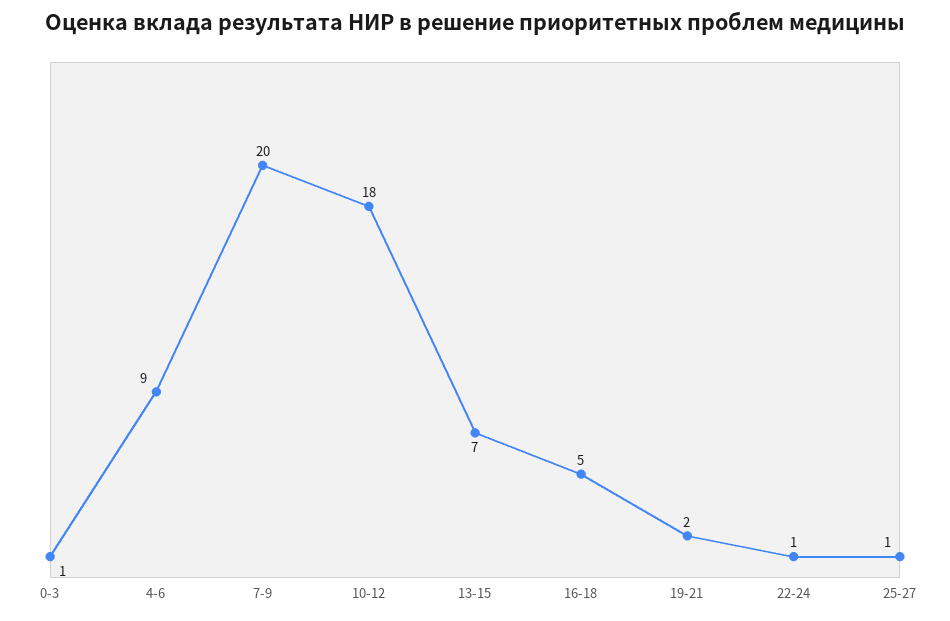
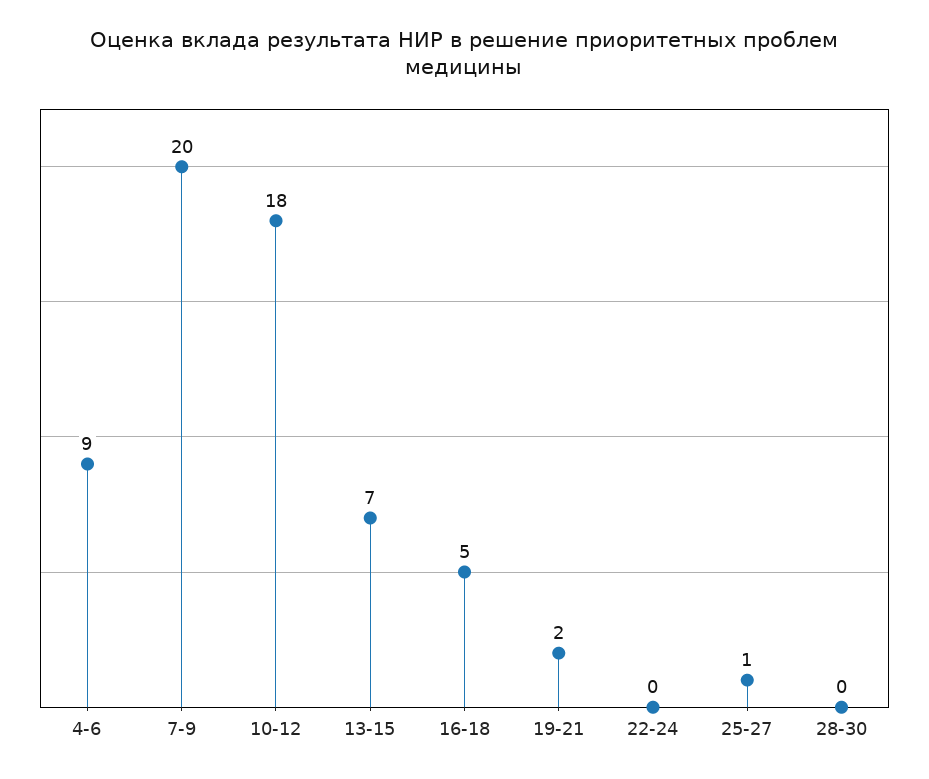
0-3: 1 -> none
22-24: 1 -> 0
28-30: none -> 0

